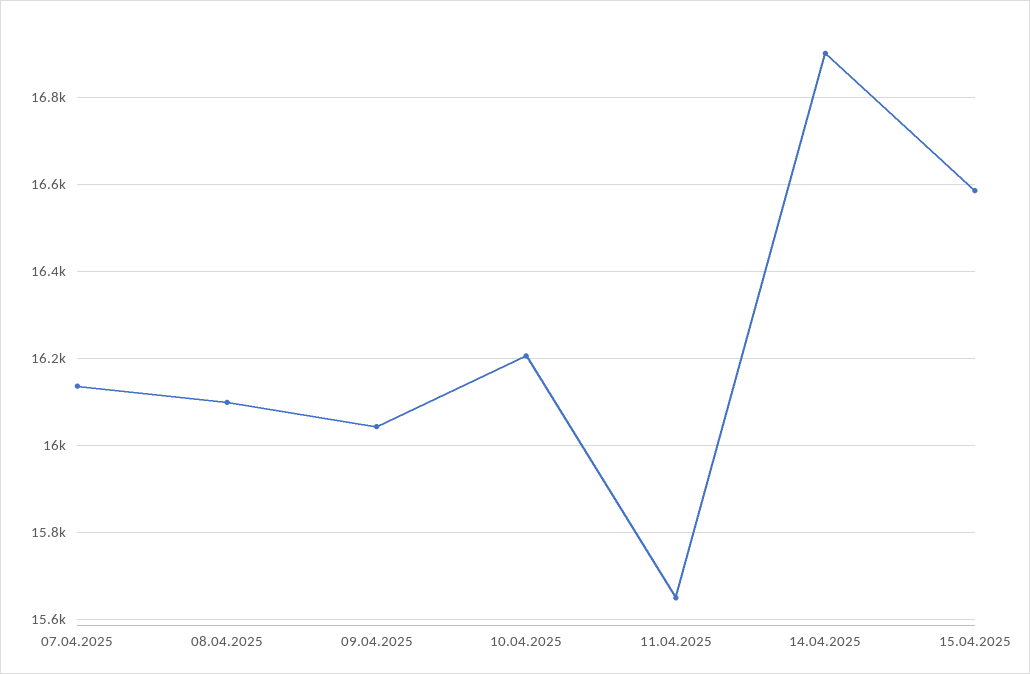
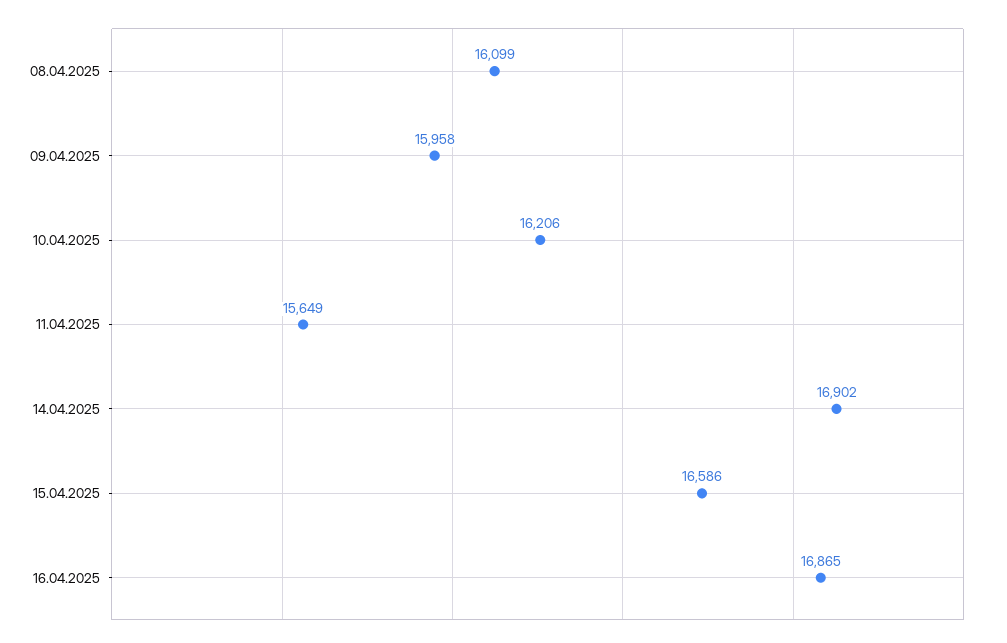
07.04.2025: 16140 -> none
09.04.2025: 16040 -> 15958
16.04.2025: none -> 16865

